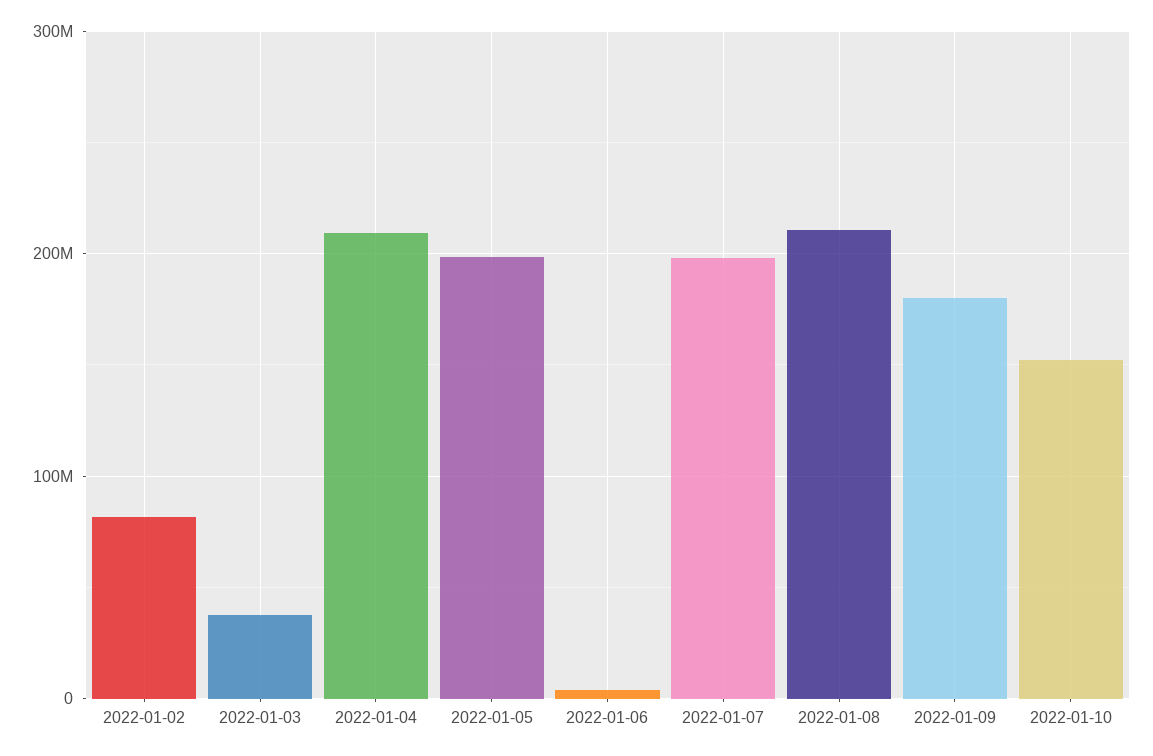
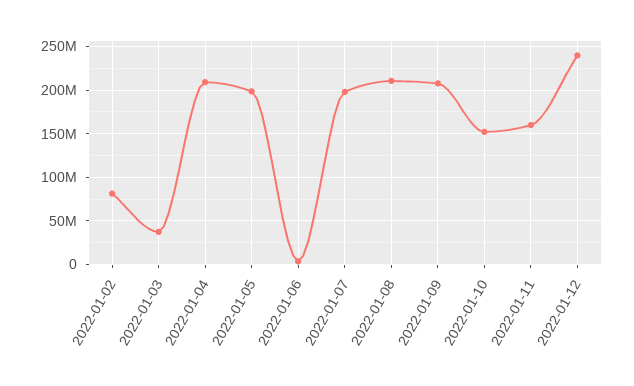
2022-01-09: 180000000 -> 210000000
2022-01-11: none -> 160000000
2022-01-12: none -> 240000000

